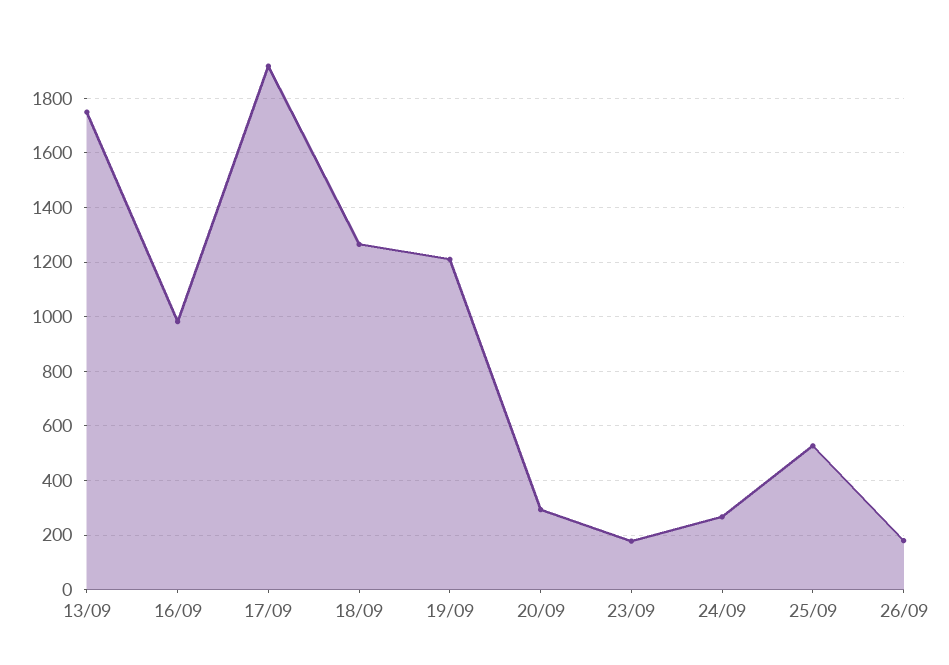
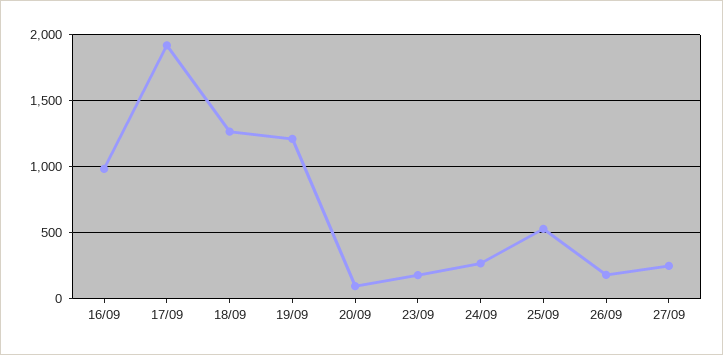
13/09: 1750 -> none
20/09: 300 -> 100
27/09: none -> 250

